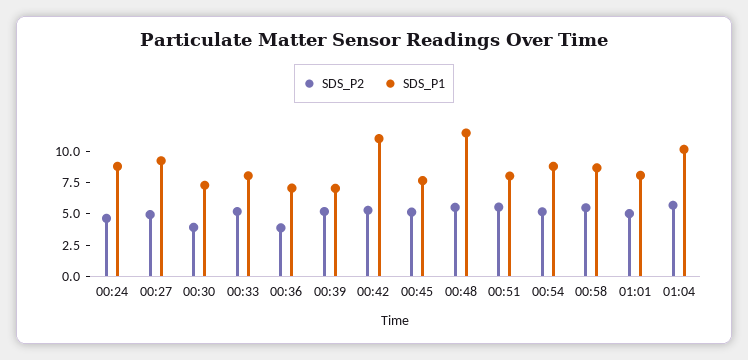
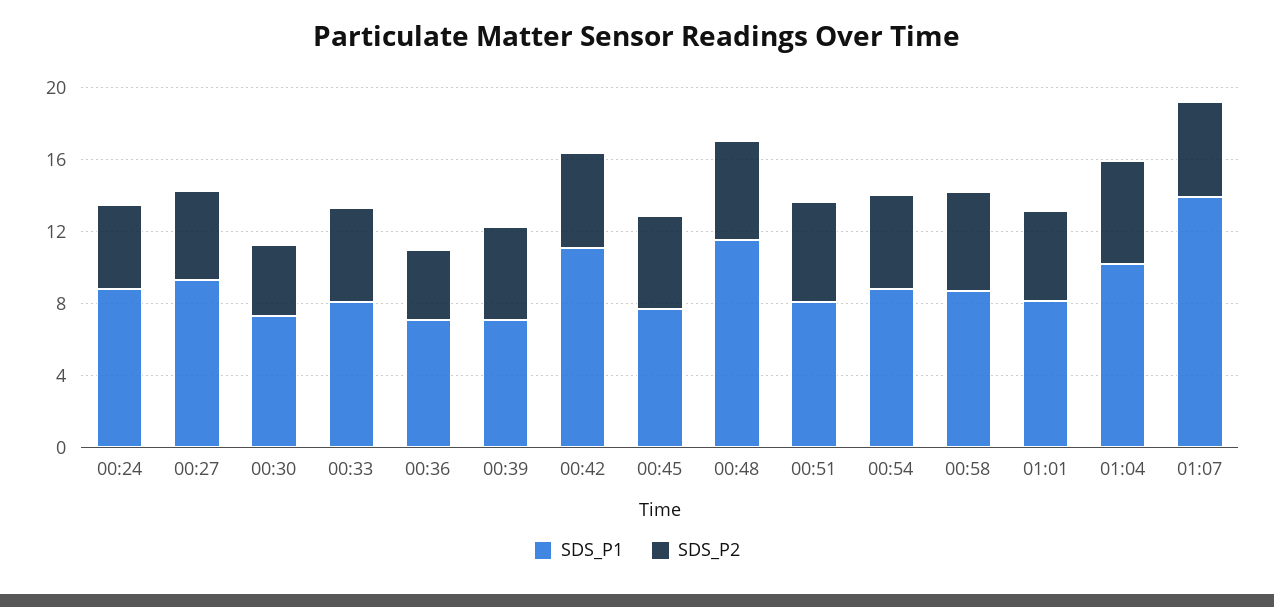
SDS_P1, 01:07: none -> 14
SDS_P2, 01:07: none -> 5

